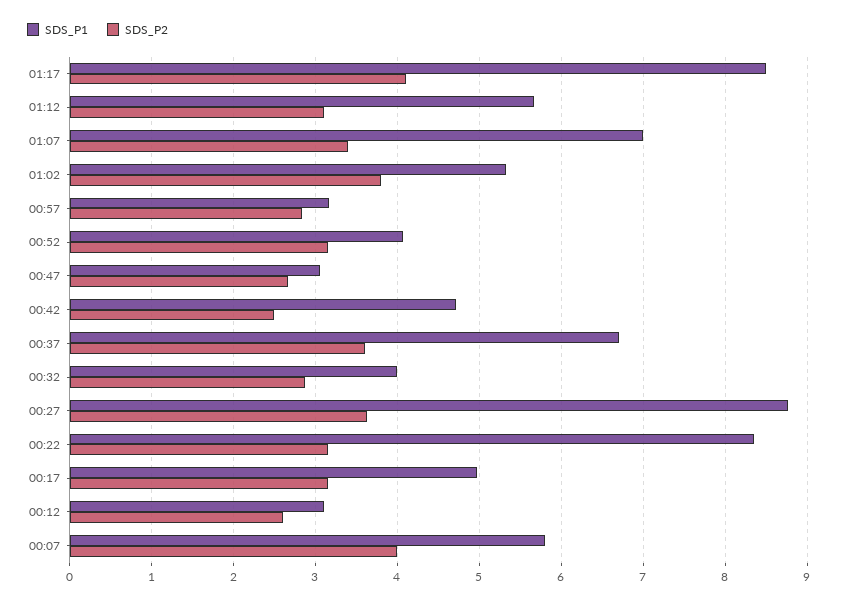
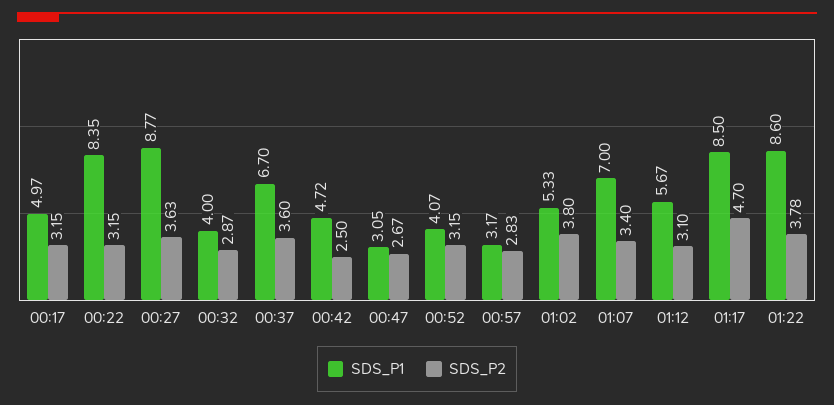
SDS_P2, 01:17: 4.1 -> 4.7
SDS_P1, 00:12: 3.1 -> none
SDS_P2, 00:12: 2.6 -> none
SDS_P1, 00:07: 5.8 -> none
SDS_P2, 00:07: 4 -> none
SDS_P1, 01:22: none -> 8.6
SDS_P2, 01:22: none -> 3.78

